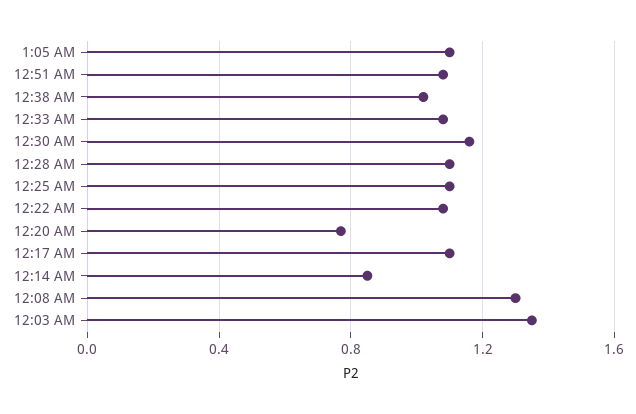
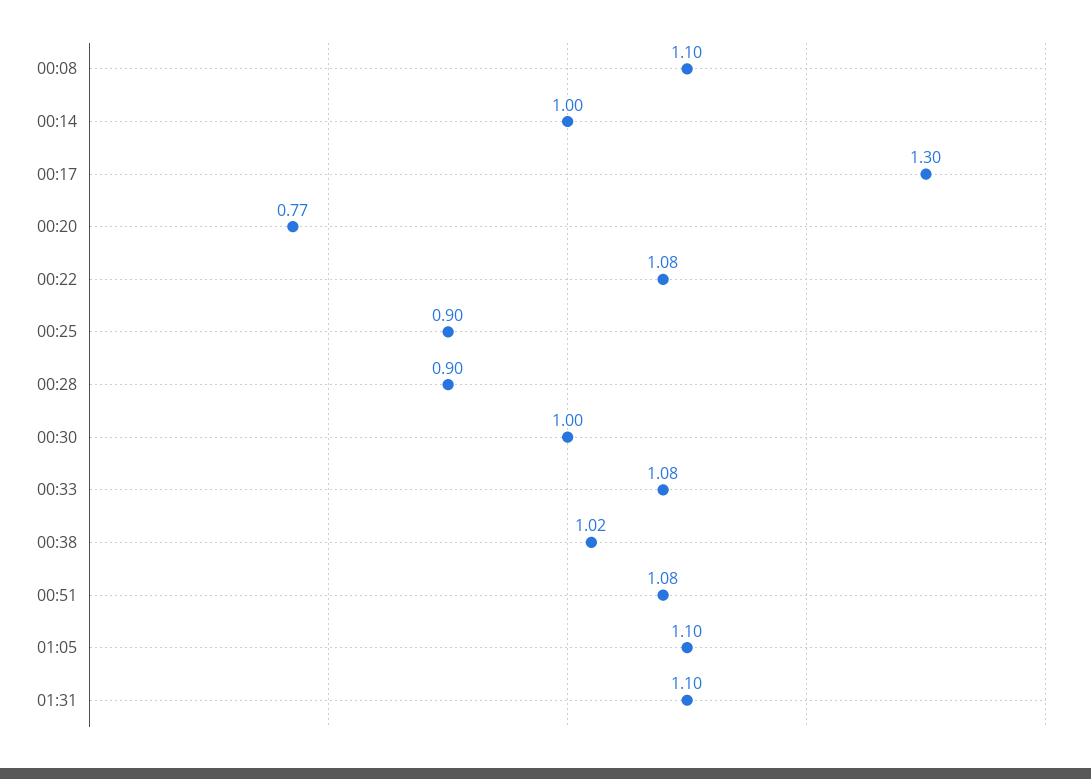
12:30 AM: 1.15 -> 1
12:28 AM: 1.1 -> 0.9
12:25 AM: 1.1 -> 0.9
12:17 AM: 1.1 -> 1.3
12:14 AM: 0.85 -> 1
12:08 AM: 1.3 -> 1.1
12:03 AM: 1.35 -> none
01:31: none -> 1.1

